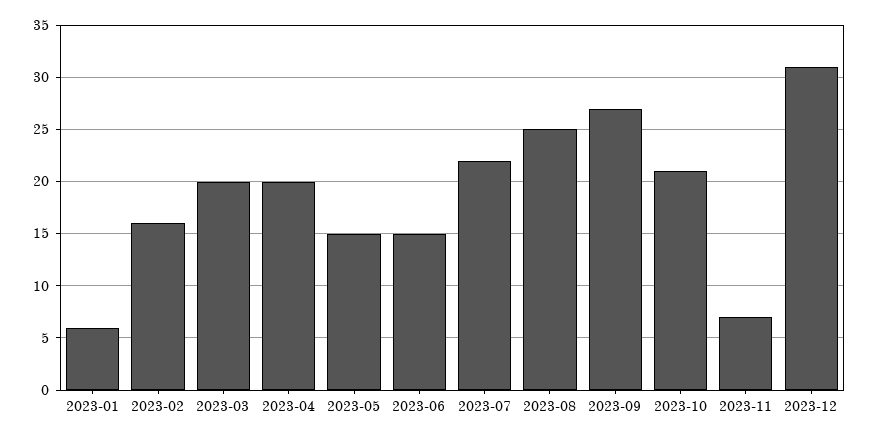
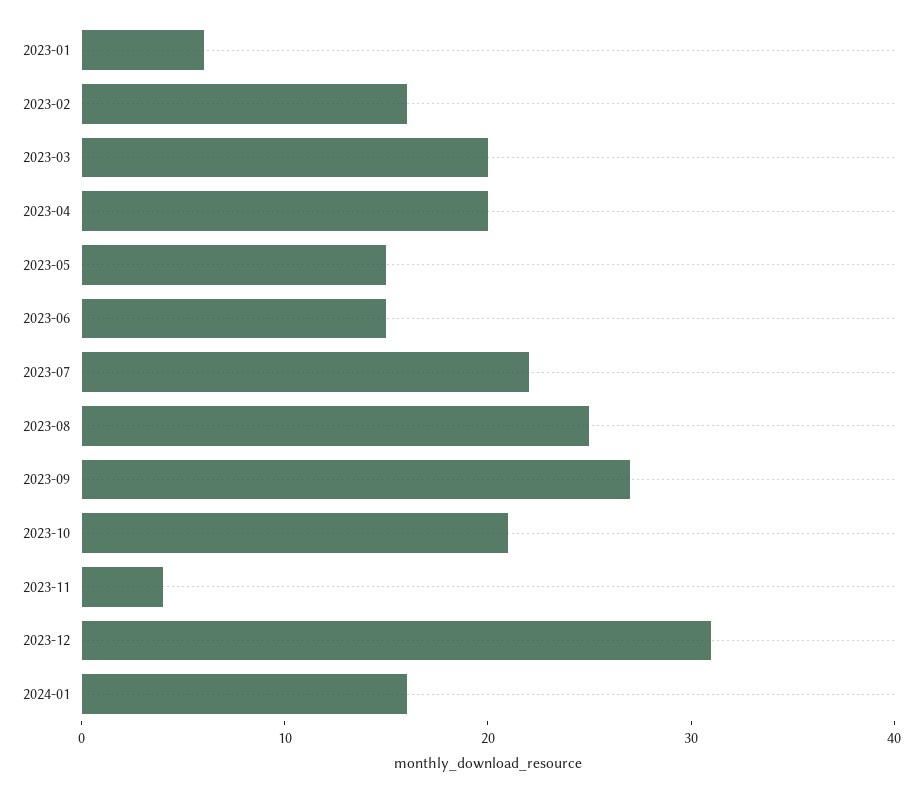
2023-11: 7 -> 4
2024-01: none -> 16

